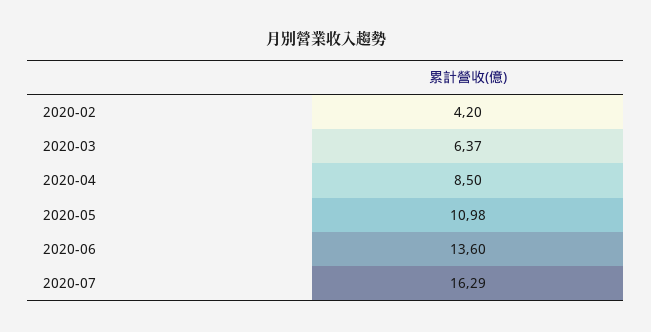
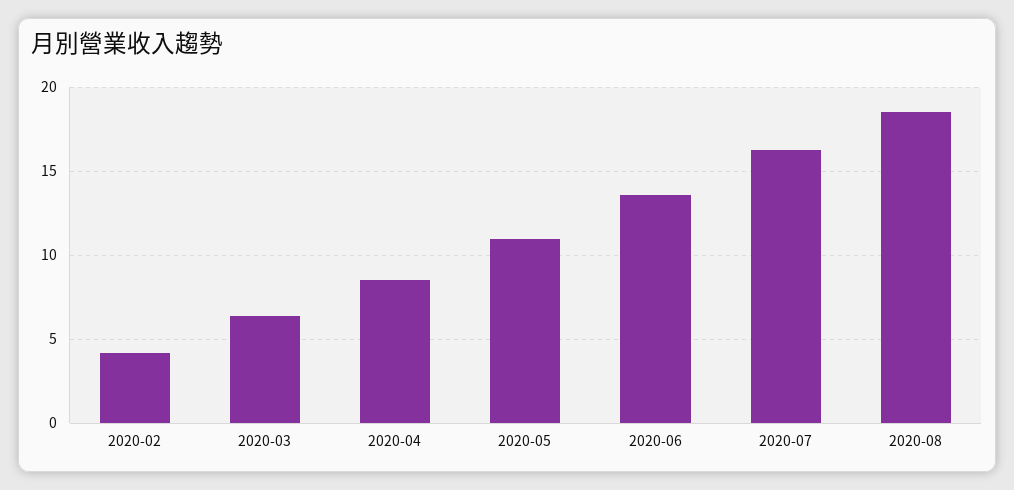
2020-08: none -> 18.5

